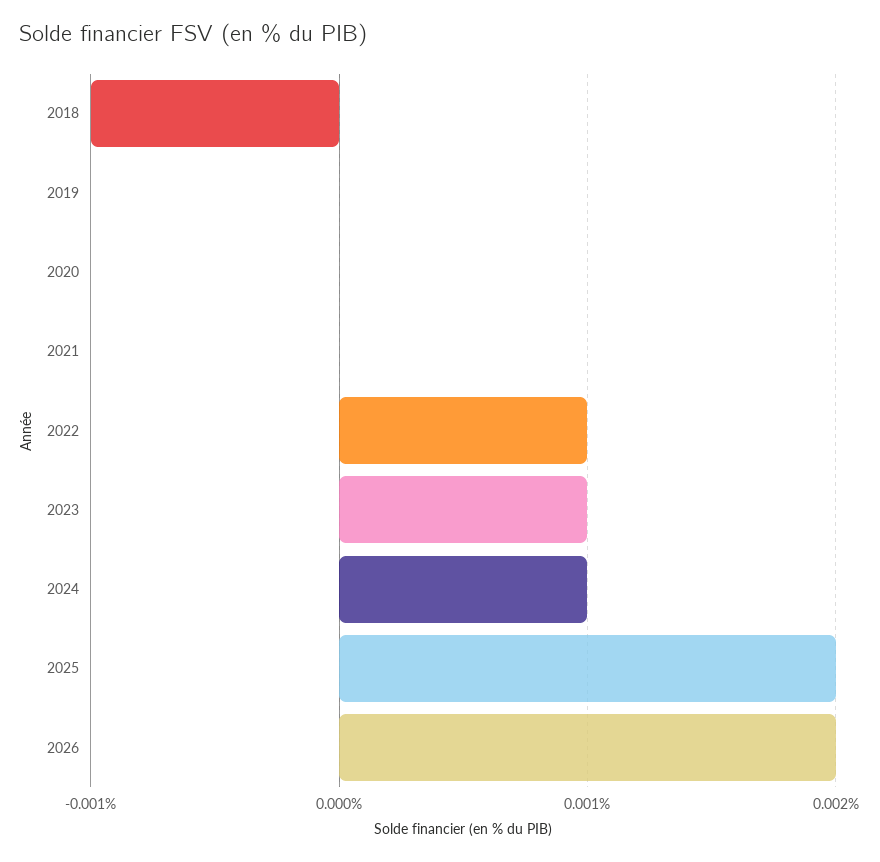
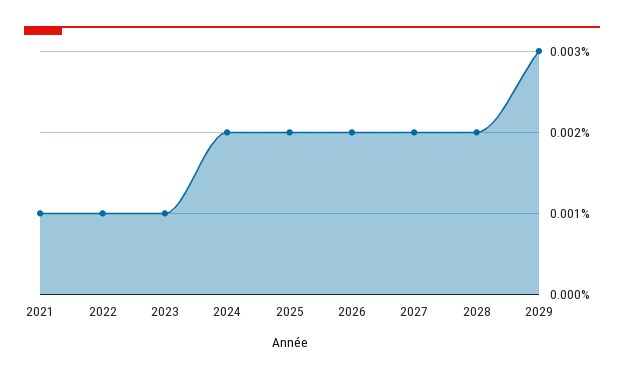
2018: -0.001 -> none
2019: 0 -> none
2020: 0 -> none
2021: 0 -> 0.001
2024: 0.001 -> 0.002
2027: none -> 0.002
2028: none -> 0.002
2029: none -> 0.003

